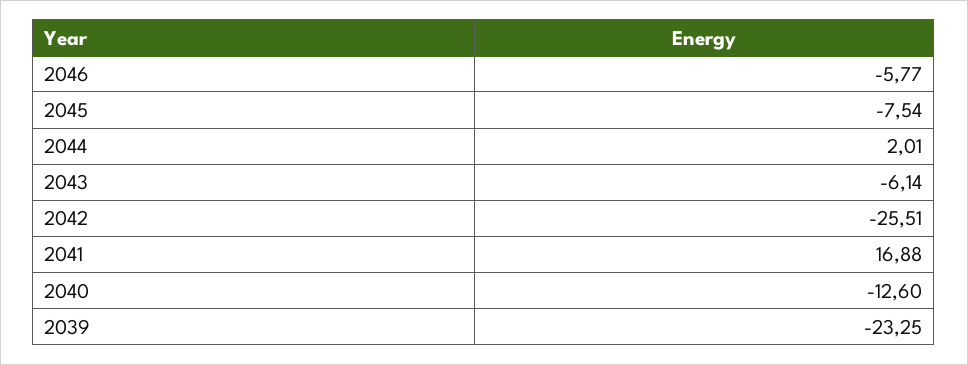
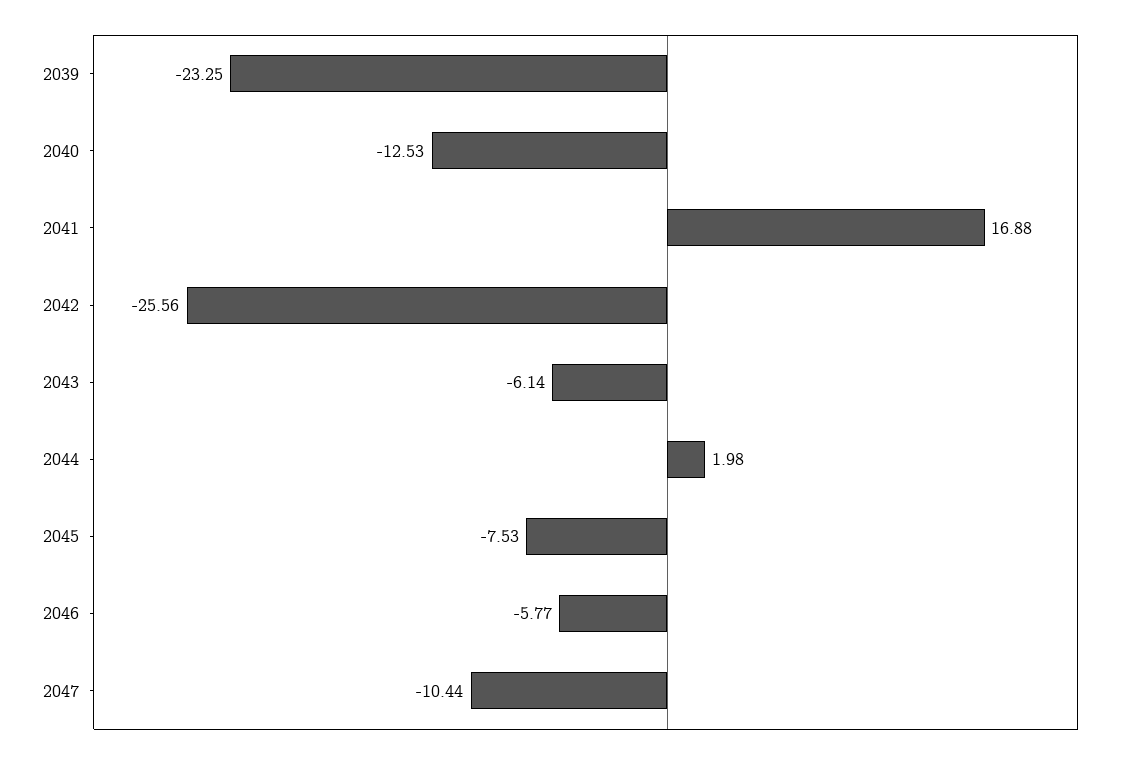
2045: -7.54 -> -7.53
2044: 2.01 -> 1.98
2042: -25.51 -> -25.56
2040: -12.6 -> -12.53
2047: none -> -10.44

